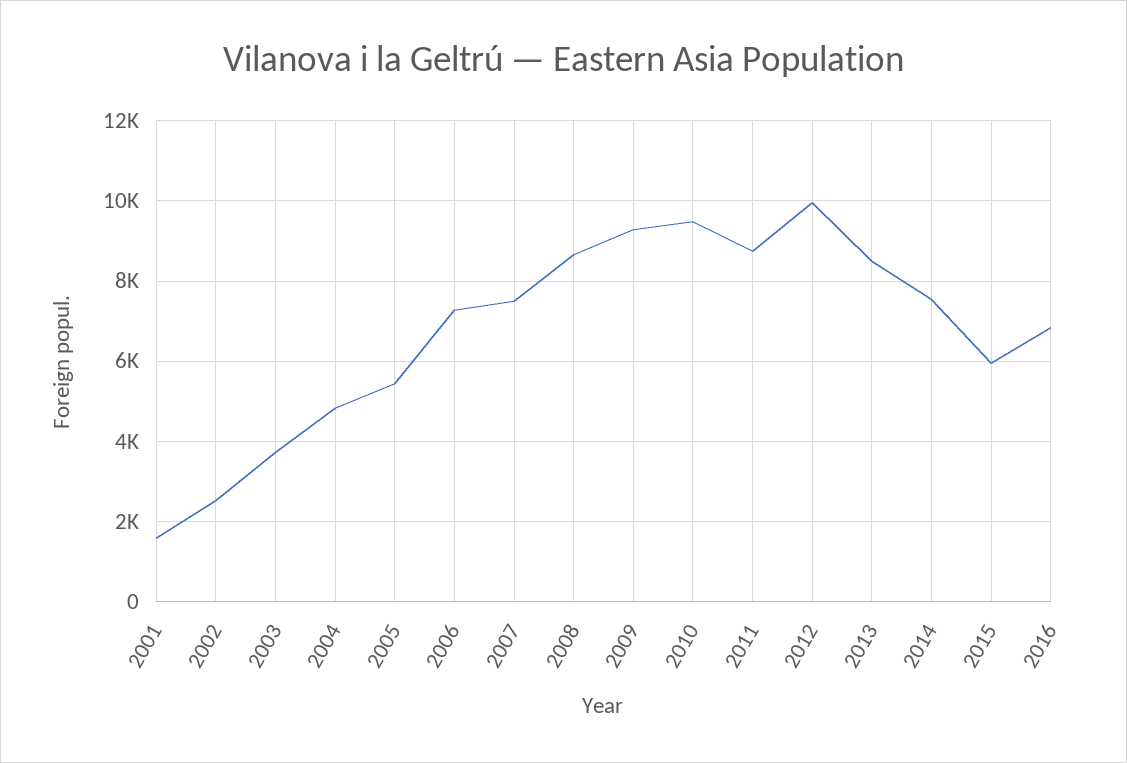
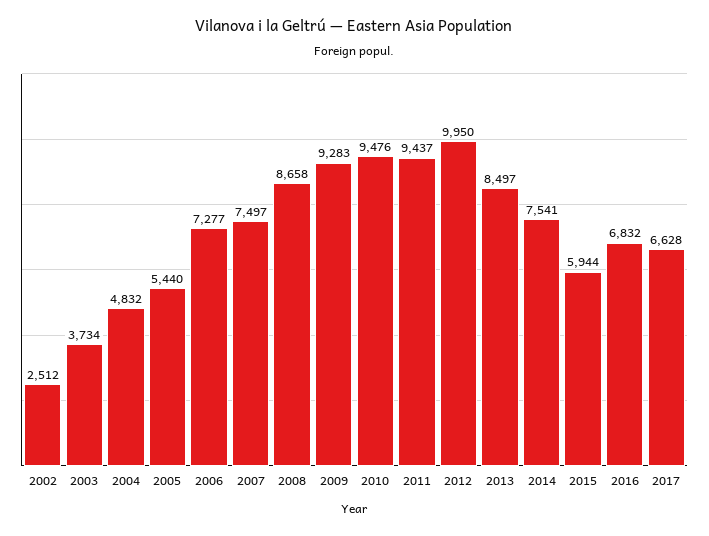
2001: 1600 -> none
2011: 8800 -> 9437
2017: none -> 6628

